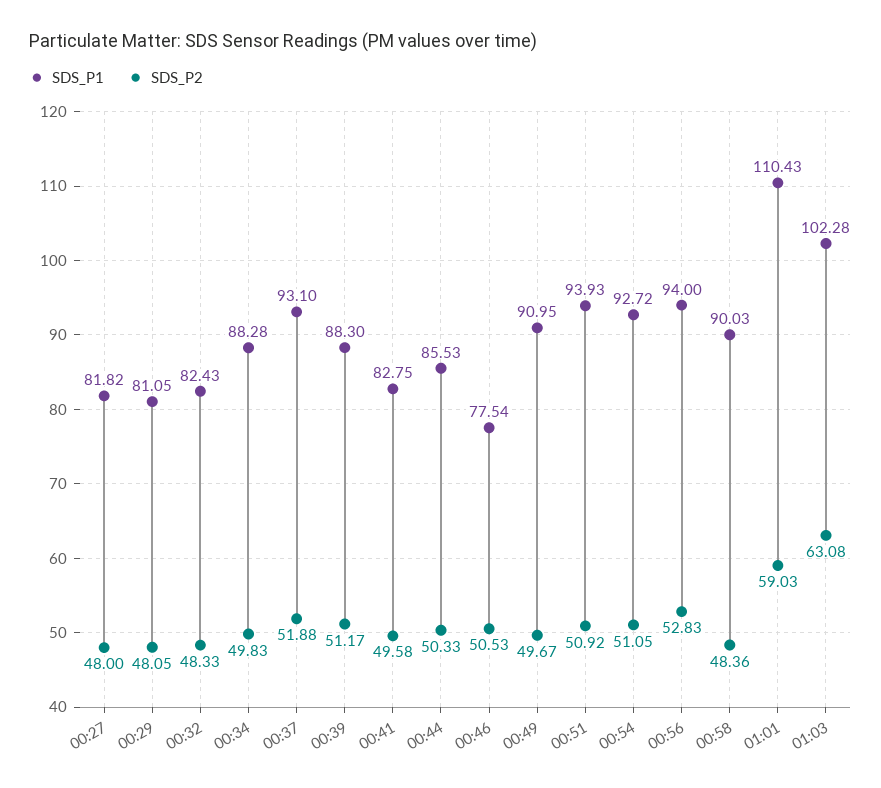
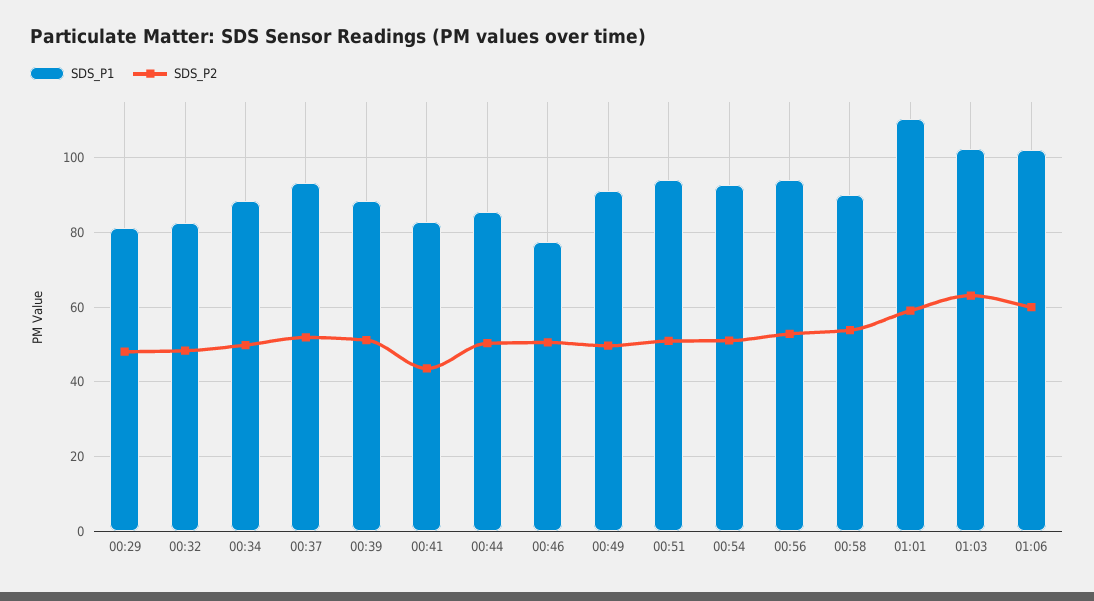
SDS_P1, 00:27: 81.82 -> none
SDS_P2, 00:27: 48 -> none
SDS_P2, 00:41: 49.58 -> 44
SDS_P2, 00:58: 48.36 -> 54
SDS_P1, 01:06: none -> 102
SDS_P2, 01:06: none -> 60

